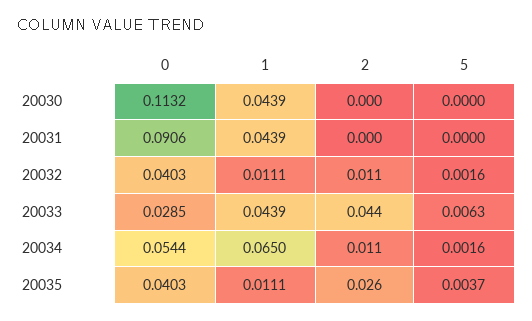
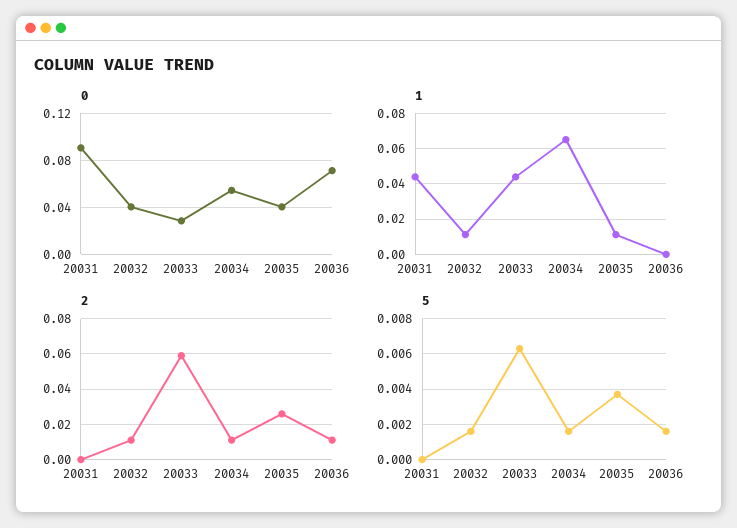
0, 20030: 0.1132 -> none
1, 20030: 0.0439 -> none
2, 20030: 0 -> none
5, 20030: 0 -> none
2, 20033: 0.044 -> 0.06
0, 20036: none -> 0.07
1, 20036: none -> 0
2, 20036: none -> 0.01
5, 20036: none -> 0.0015

